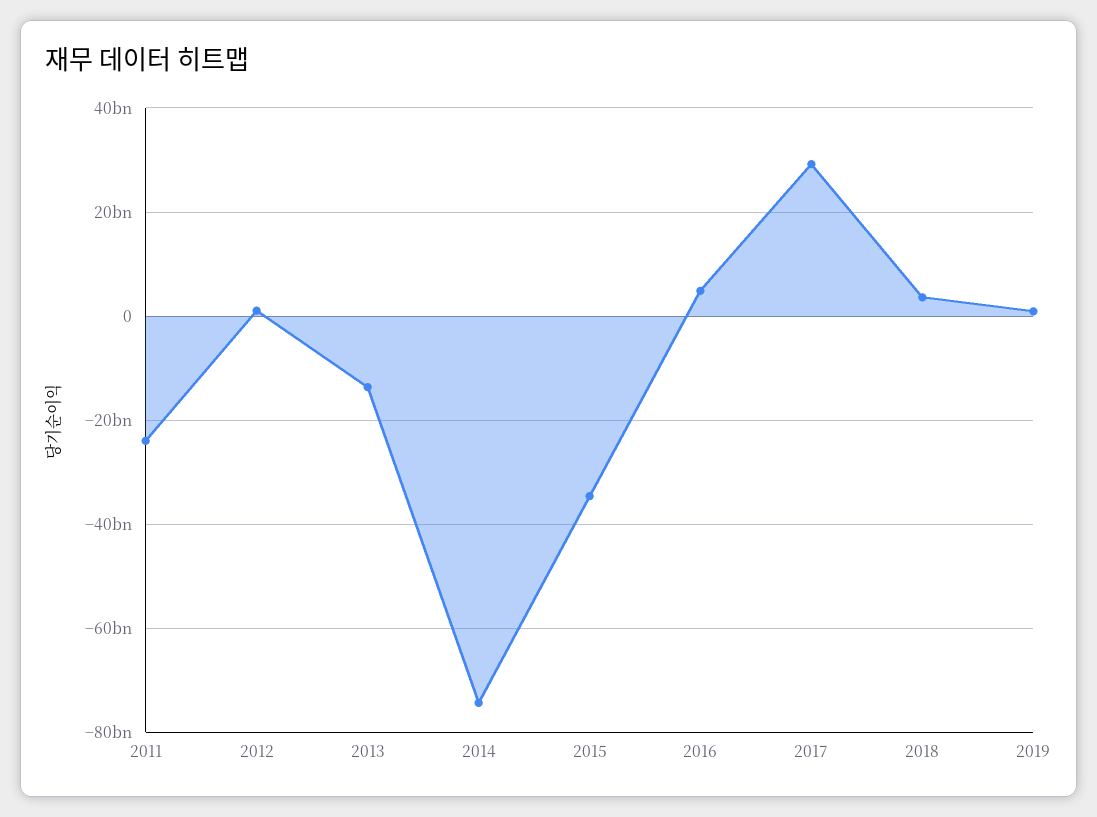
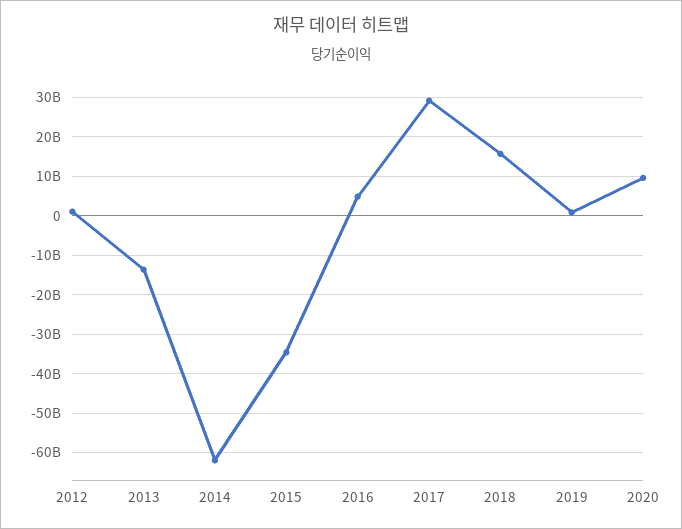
2011: -24000000000 -> none
2014: -74000000000 -> -62000000000
2018: 4000000000 -> 16000000000
2020: none -> 10000000000

